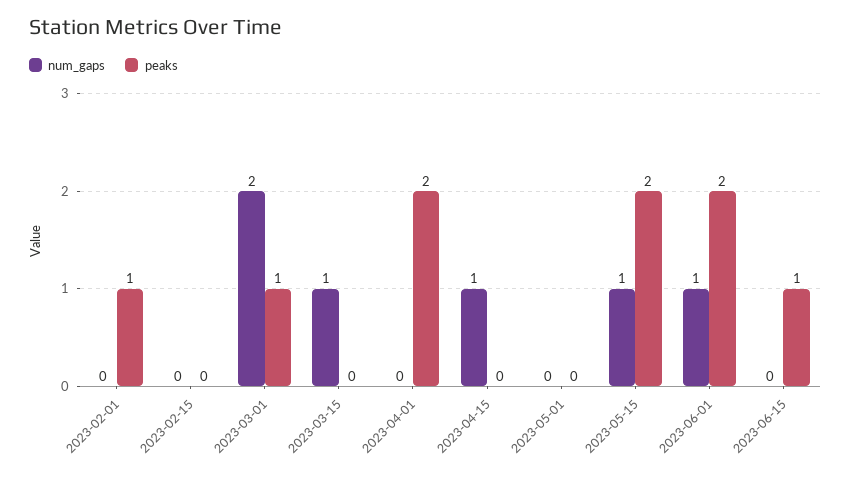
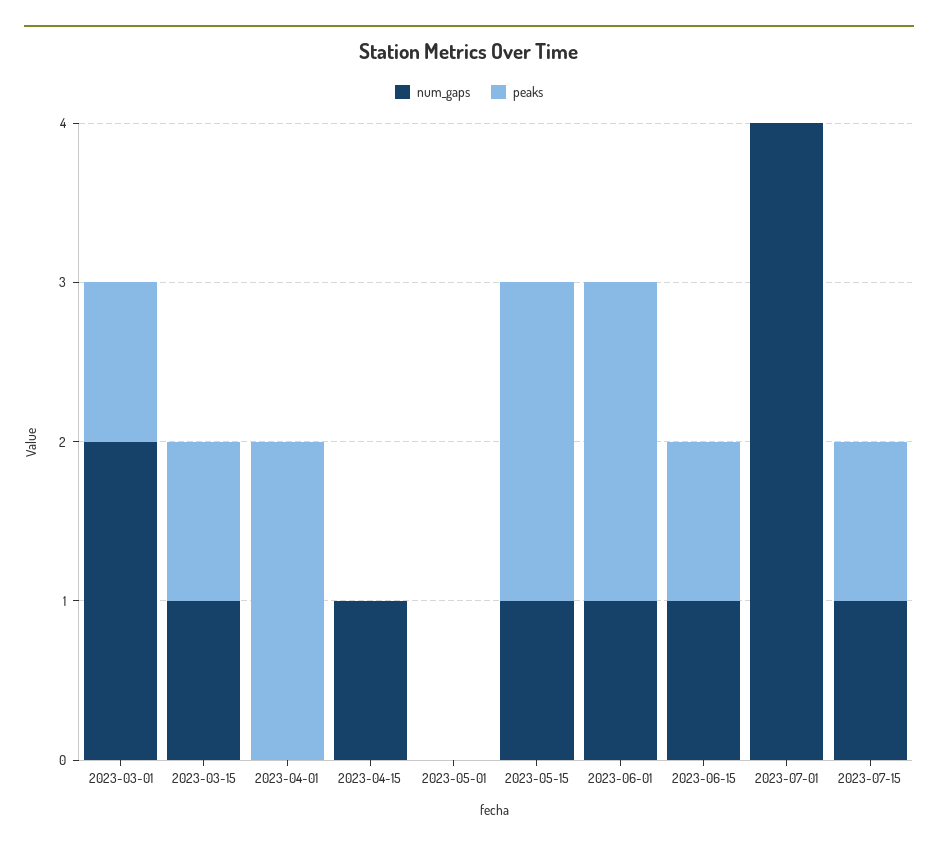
num_gaps, 2023-02-01: 0 -> none
peaks, 2023-02-01: 1 -> none
num_gaps, 2023-02-15: 0 -> none
peaks, 2023-02-15: 0 -> none
peaks, 2023-03-15: 0 -> 1
num_gaps, 2023-06-15: 0 -> 1
num_gaps, 2023-07-01: none -> 4
peaks, 2023-07-01: none -> 0
num_gaps, 2023-07-15: none -> 1
peaks, 2023-07-15: none -> 1

